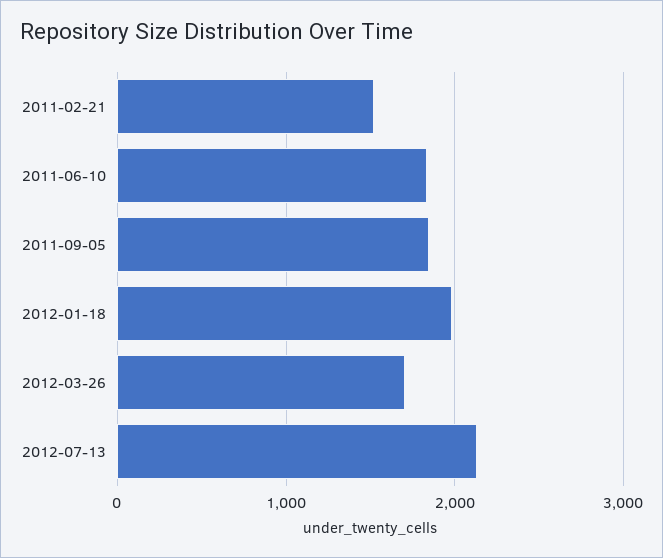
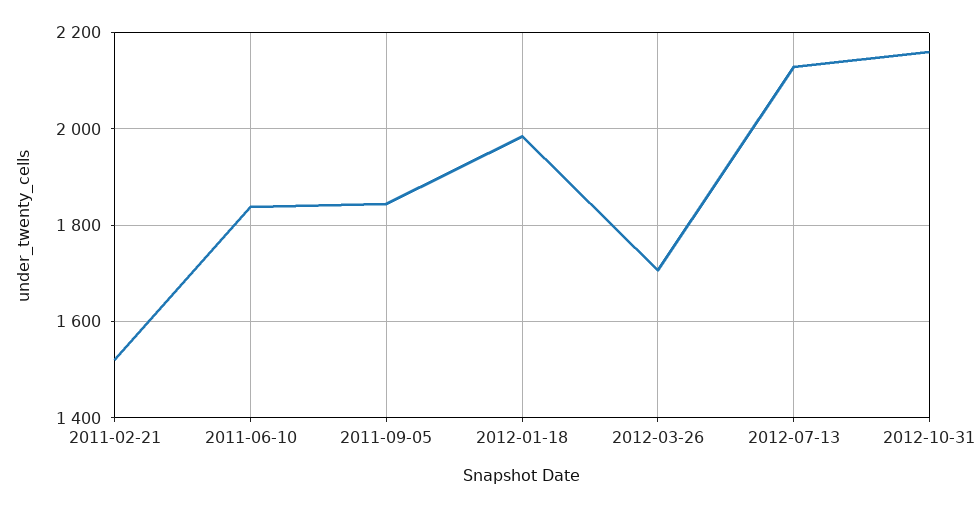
2012-10-31: none -> 2160

